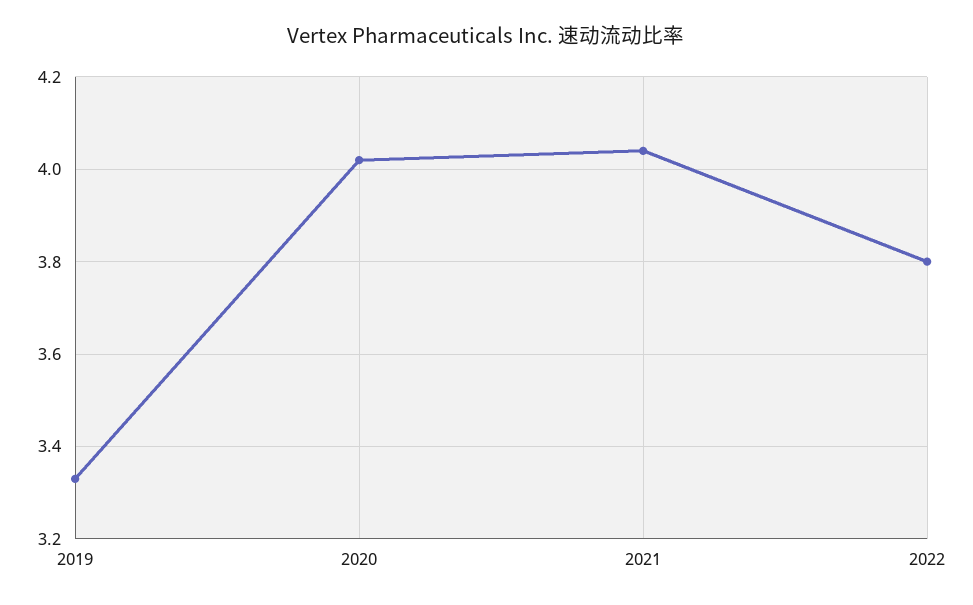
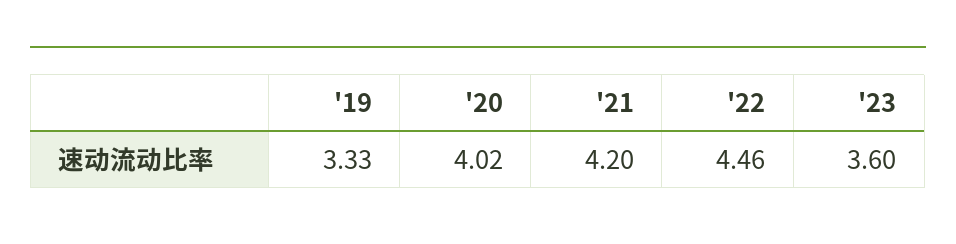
2021: 4.05 -> 4.2
2022: 3.8 -> 4.46
'23: none -> 3.6

